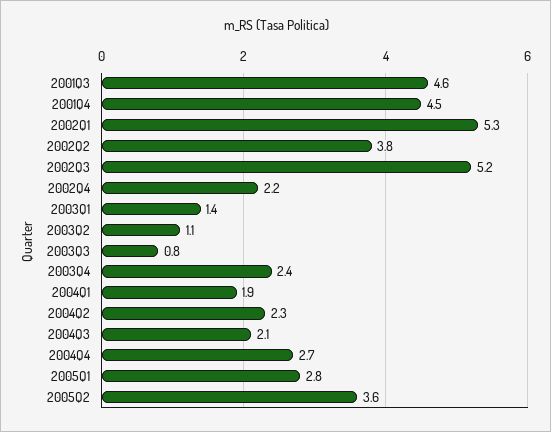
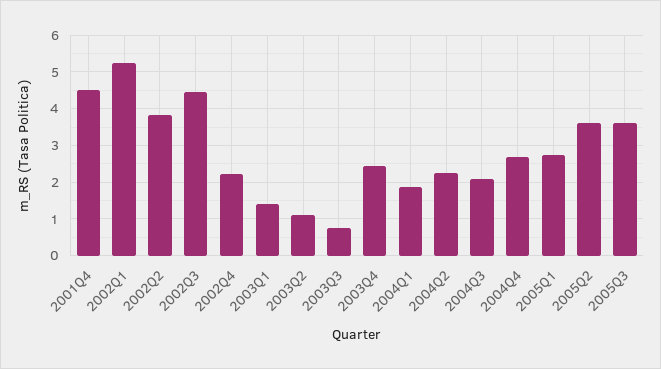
2001Q3: 4.6 -> none
2002Q3: 5.2 -> 4.4
2005Q3: none -> 3.6

